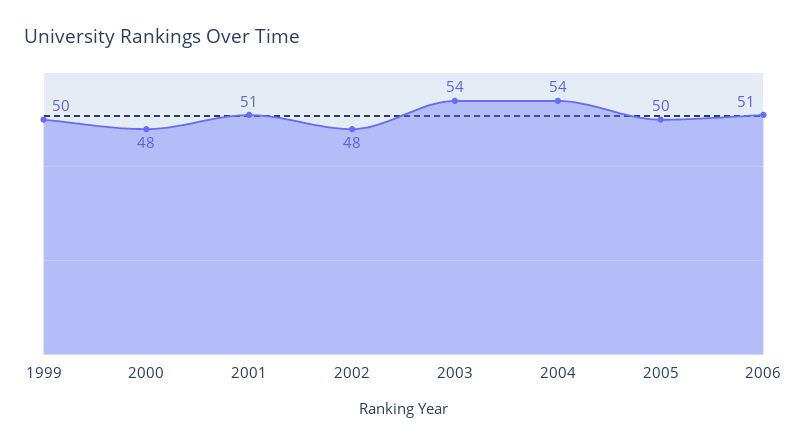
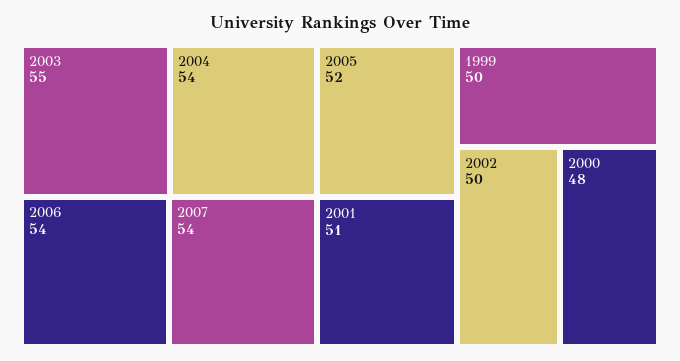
2002: 48 -> 50
2003: 54 -> 55
2005: 50 -> 52
2006: 51 -> 54
2007: none -> 54

